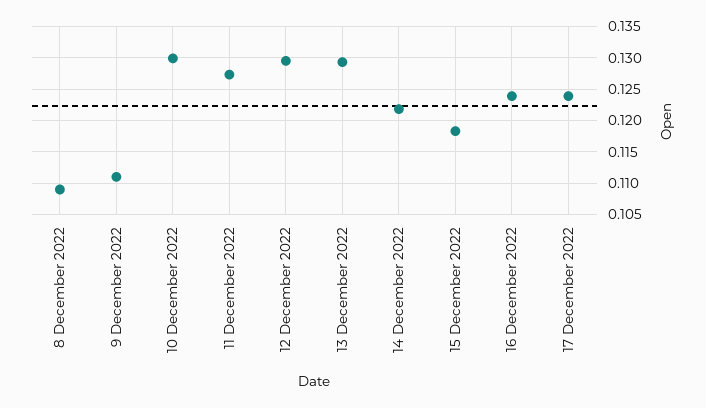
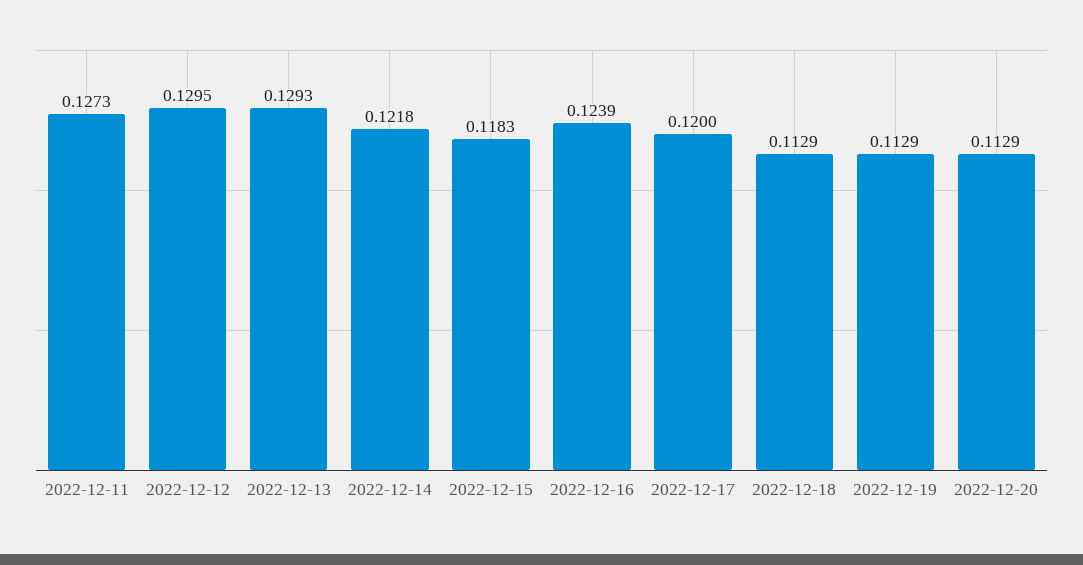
8 December 2022: 0.109 -> none
9 December 2022: 0.111 -> none
10 December 2022: 0.13 -> none
17 December 2022: 0.124 -> 0.12
2022-12-18: none -> 0.1129
2022-12-19: none -> 0.1129
2022-12-20: none -> 0.1129

